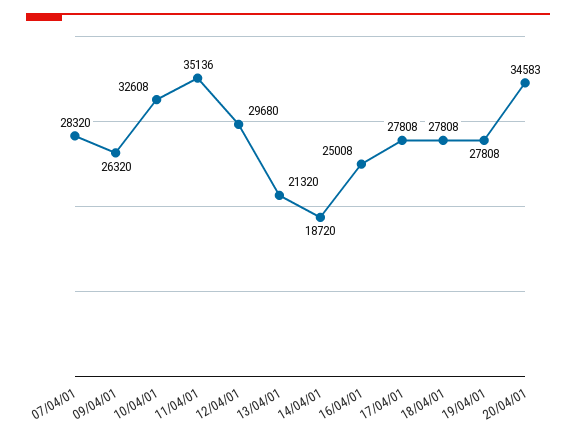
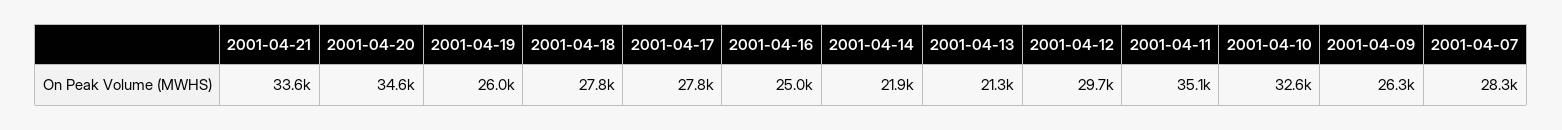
14/04/01: 18720 -> 21900
19/04/01: 27808 -> 26000
2001-04-21: none -> 33600

